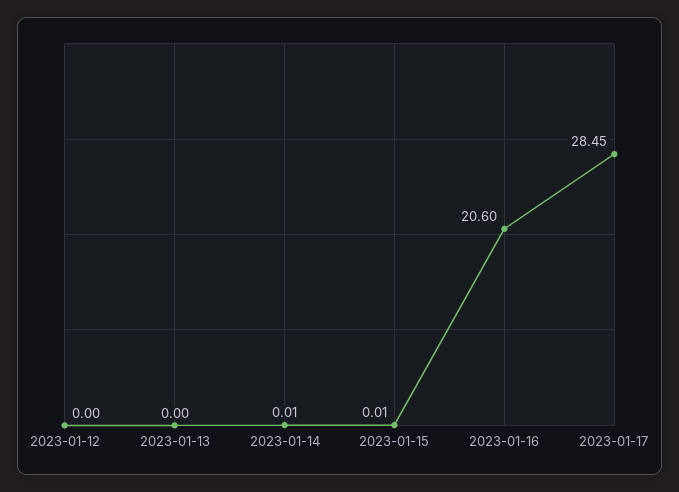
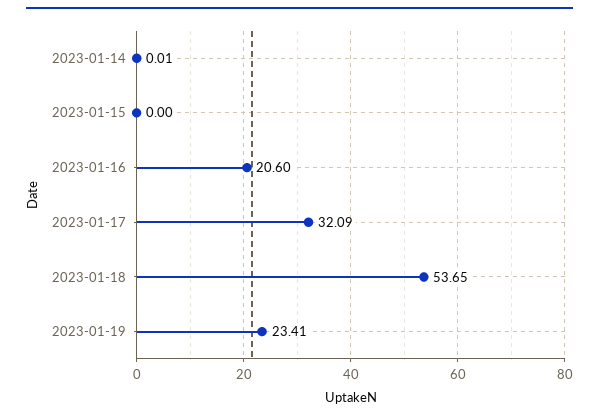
2023-01-12: 0 -> none
2023-01-13: 0 -> none
2023-01-15: 0.01 -> 0
2023-01-17: 28.45 -> 32.09
2023-01-18: none -> 53.65
2023-01-19: none -> 23.41

